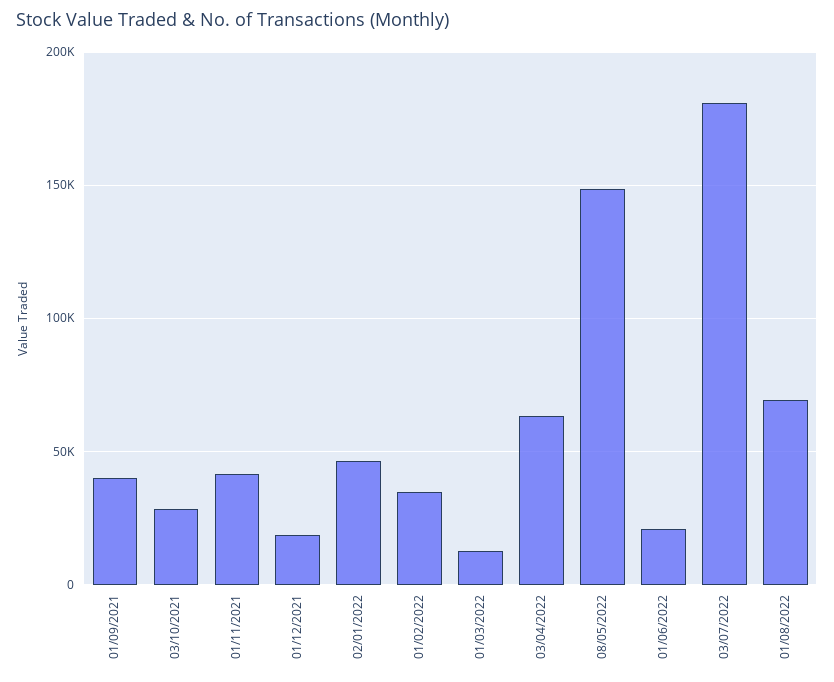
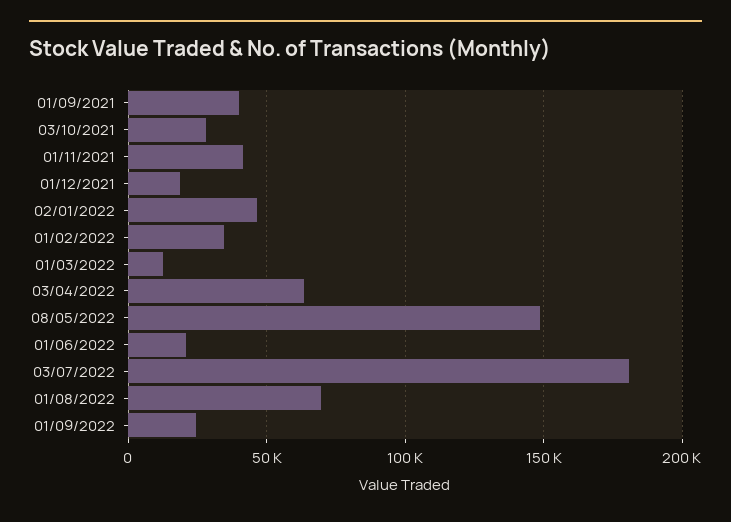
01/09/2022: none -> 25000

